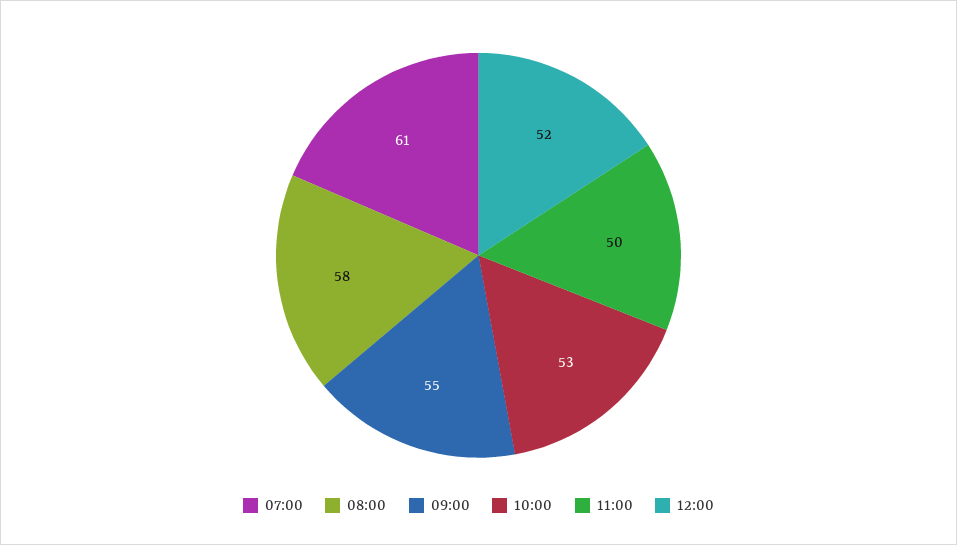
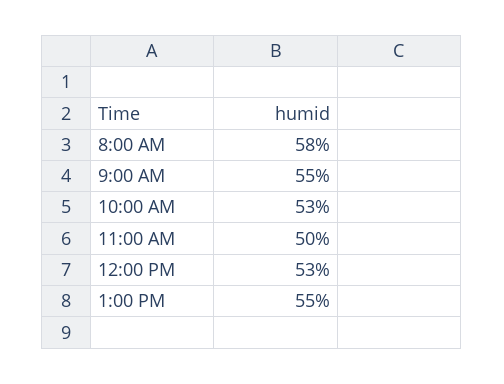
07:00: 61 -> none
12:00: 52 -> 53
1:00 PM: none -> 55

